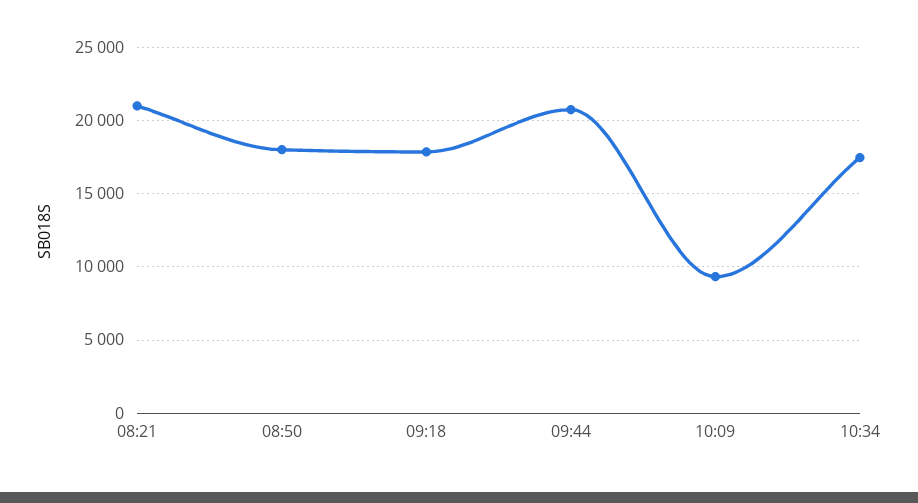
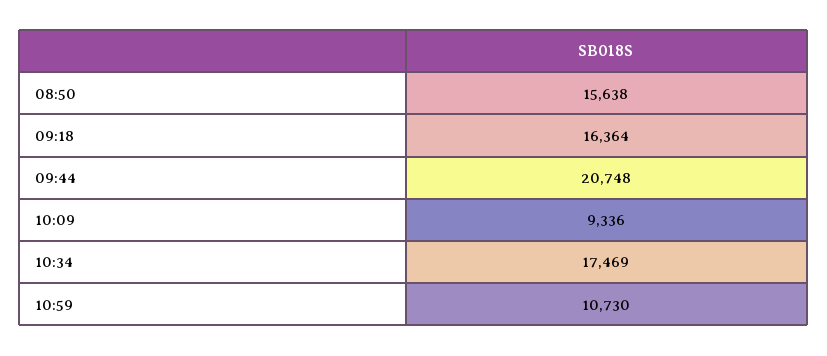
08:21: 21000 -> none
08:50: 18000 -> 15638
09:18: 18000 -> 16364
10:59: none -> 10730

